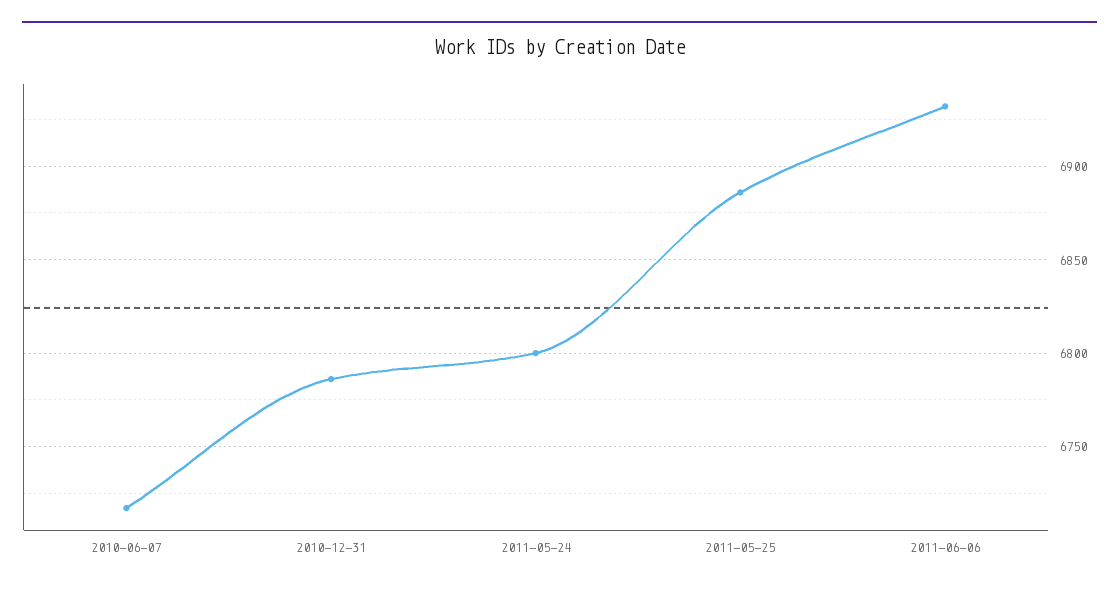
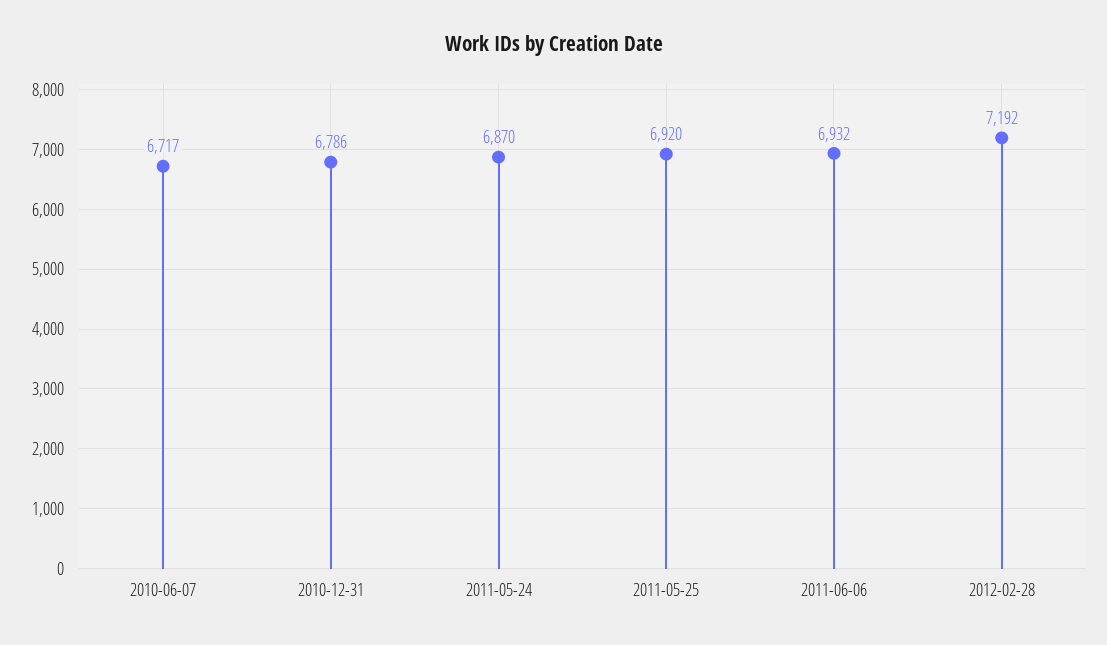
2011-05-24: 6800 -> 6870
2011-05-25: 6885 -> 6920
2012-02-28: none -> 7192

